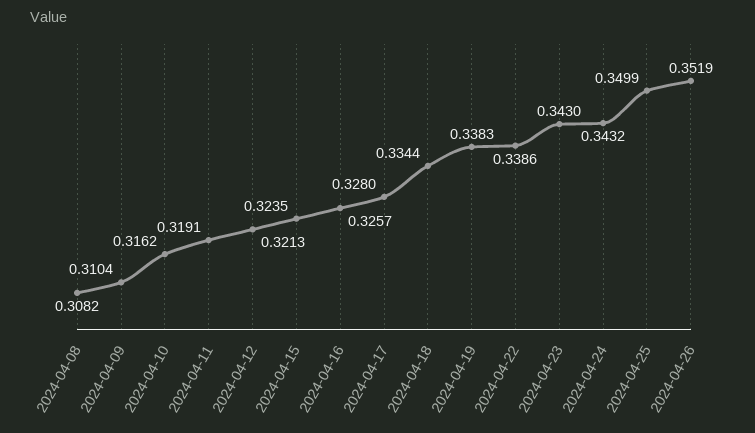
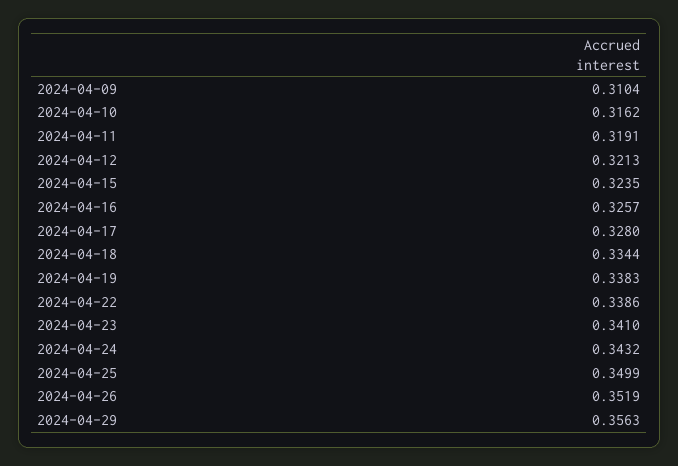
2024-04-08: 0.3082 -> none
2024-04-23: 0.343 -> 0.341
2024-04-29: none -> 0.3563

